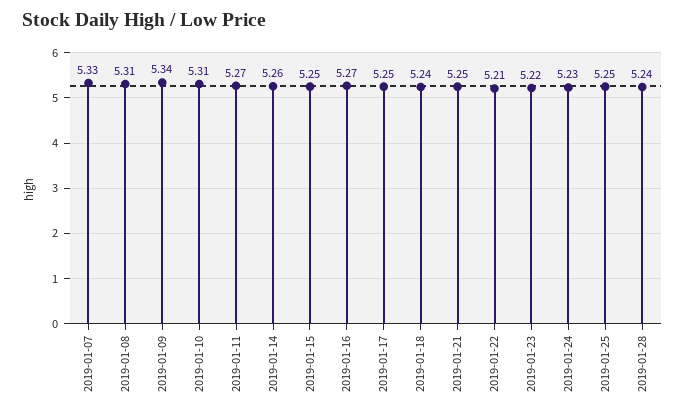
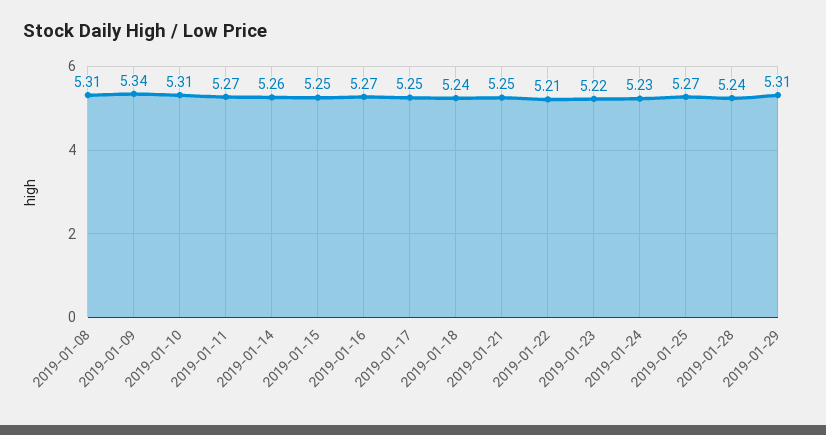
2019-01-07: 5.33 -> none
2019-01-25: 5.25 -> 5.27
2019-01-29: none -> 5.31

